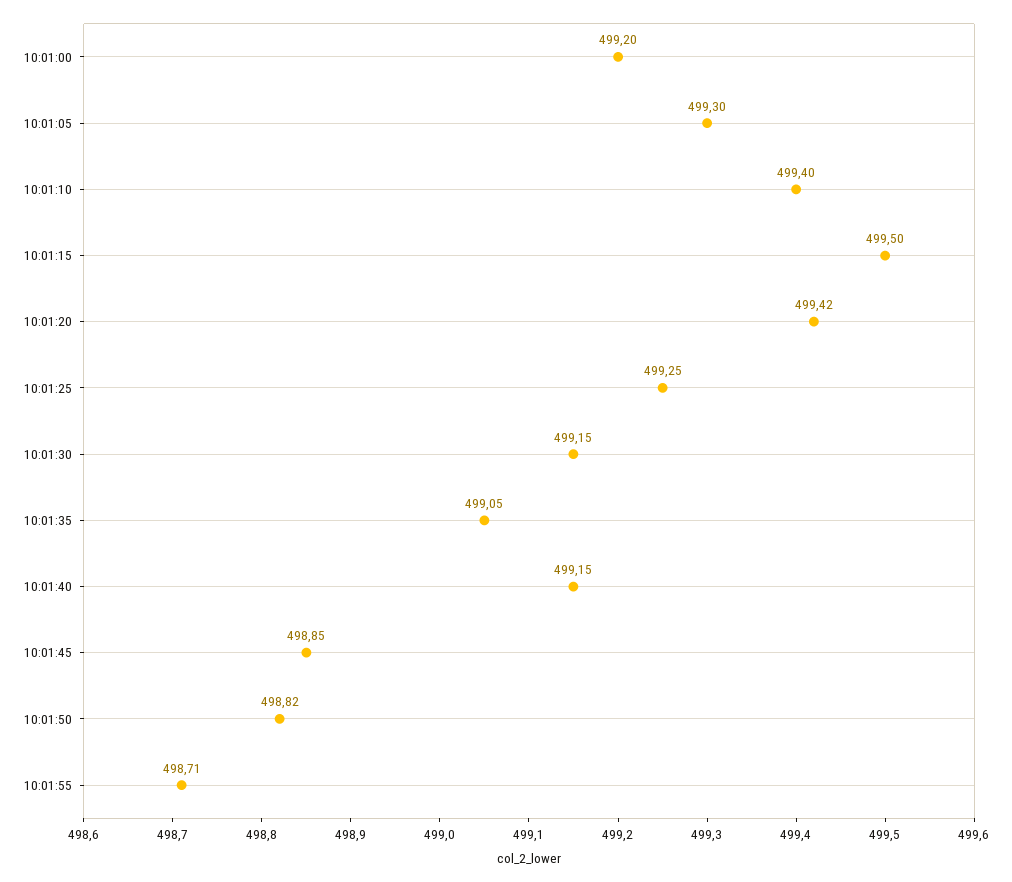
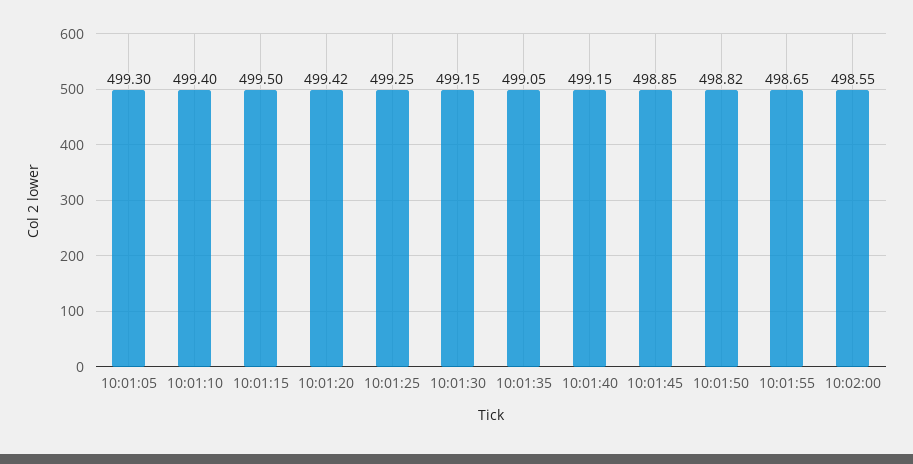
10:01:00: 499.2 -> none
10:01:55: 498.71 -> 498.65
10:02:00: none -> 498.55

